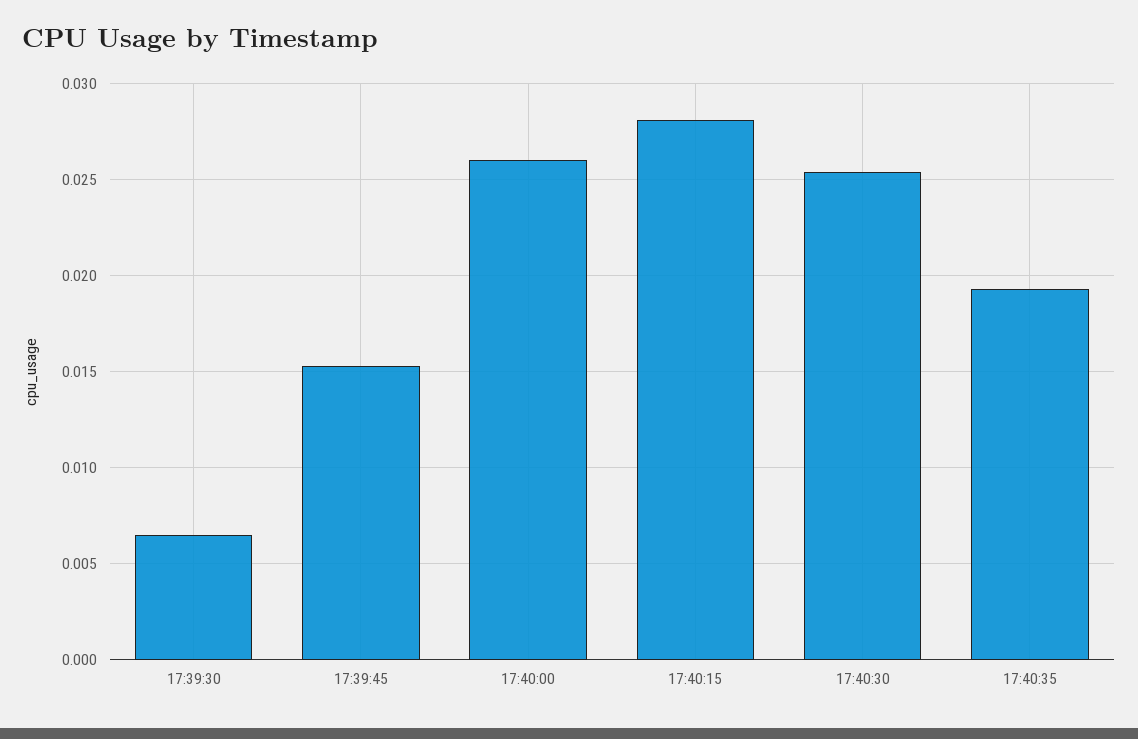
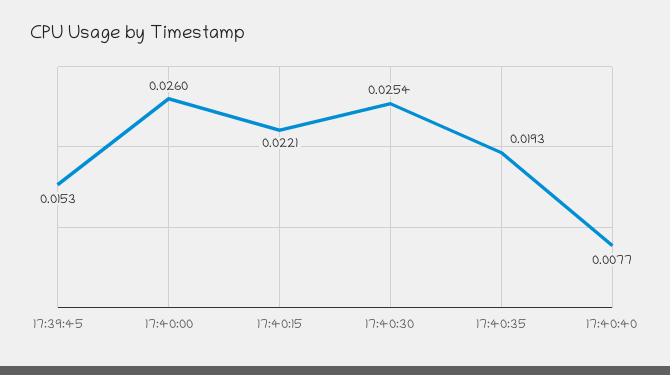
17:39:30: 0.0065 -> none
17:40:15: 0.028 -> 0.0221
17:40:40: none -> 0.0077

